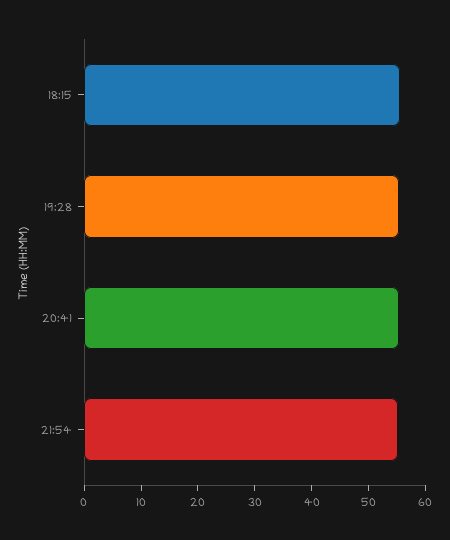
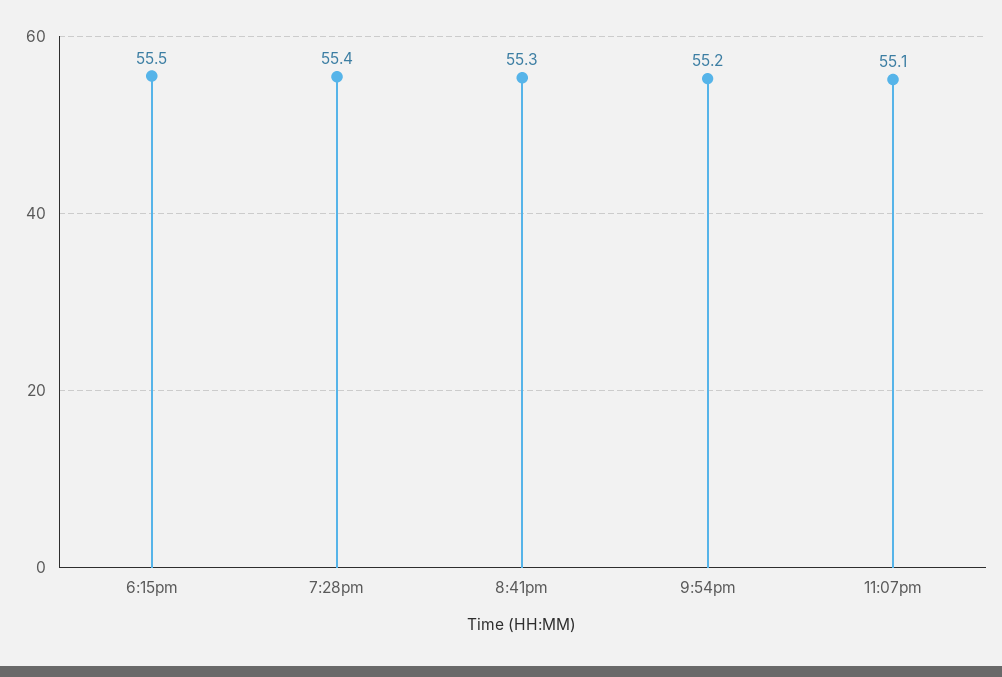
11:07pm: none -> 55.1

